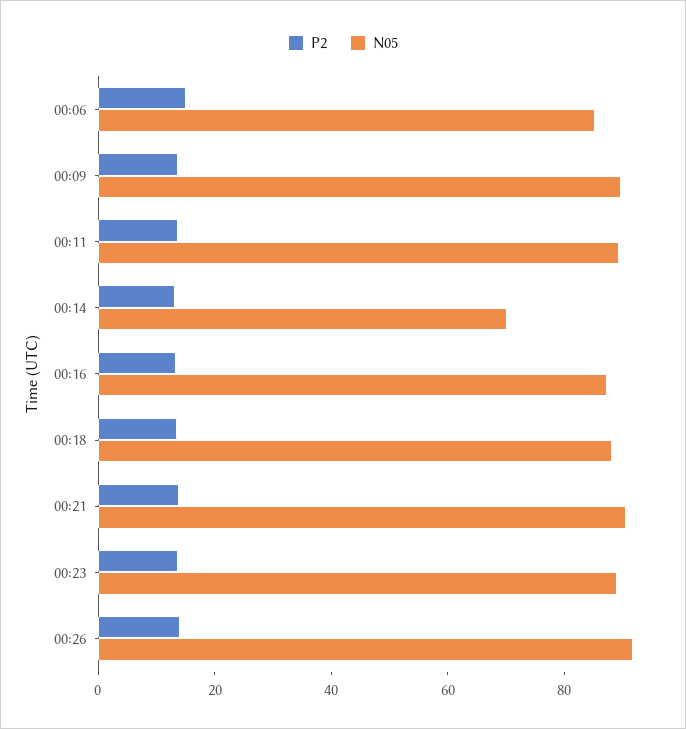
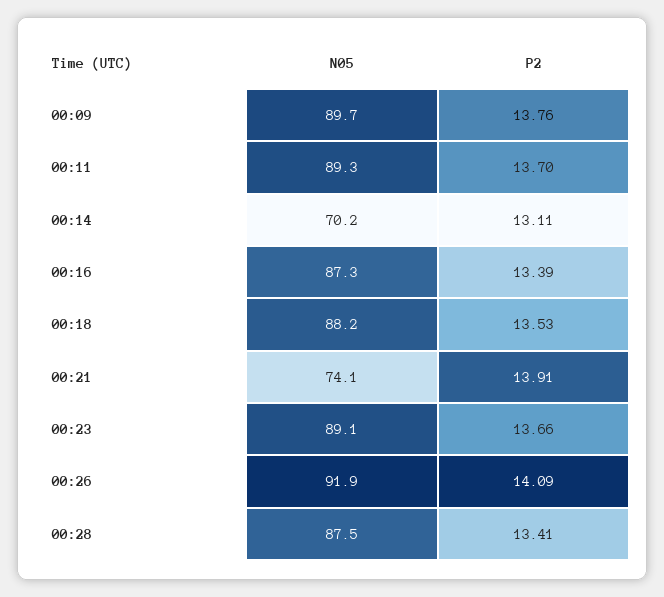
P2, 00:06: 15 -> none
N05, 00:06: 85 -> none
N05, 00:21: 90 -> 74.1
N05, 00:28: none -> 87.5
P2, 00:28: none -> 13.41

